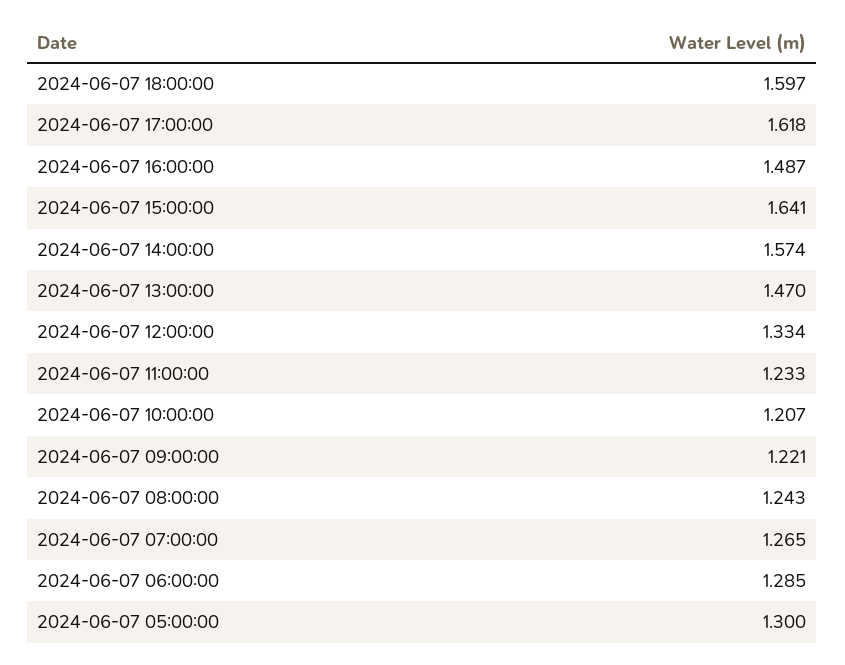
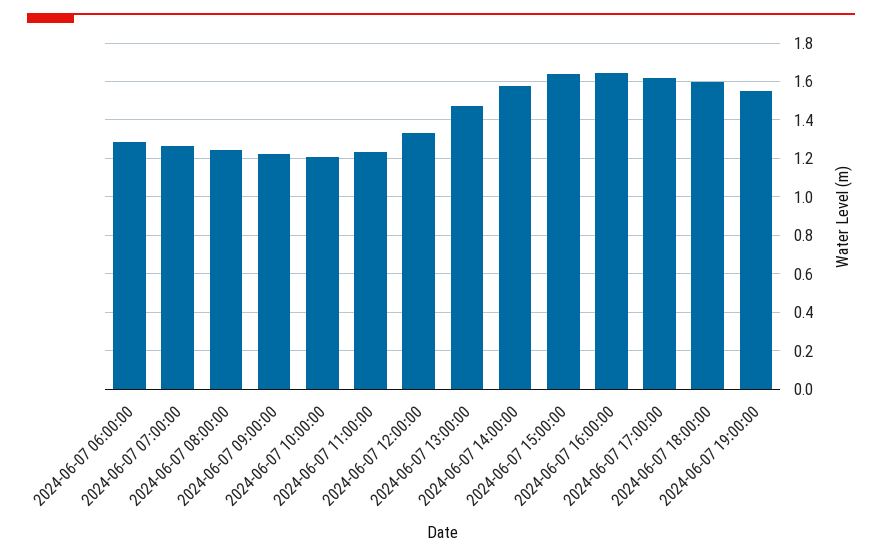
2024-06-07 16:00:00: 1.487 -> 1.65
2024-06-07 05:00:00: 1.3 -> none
2024-06-07 19:00:00: none -> 1.55

